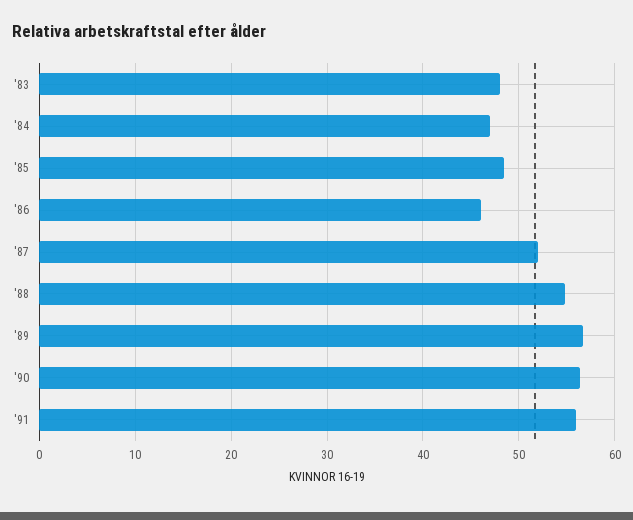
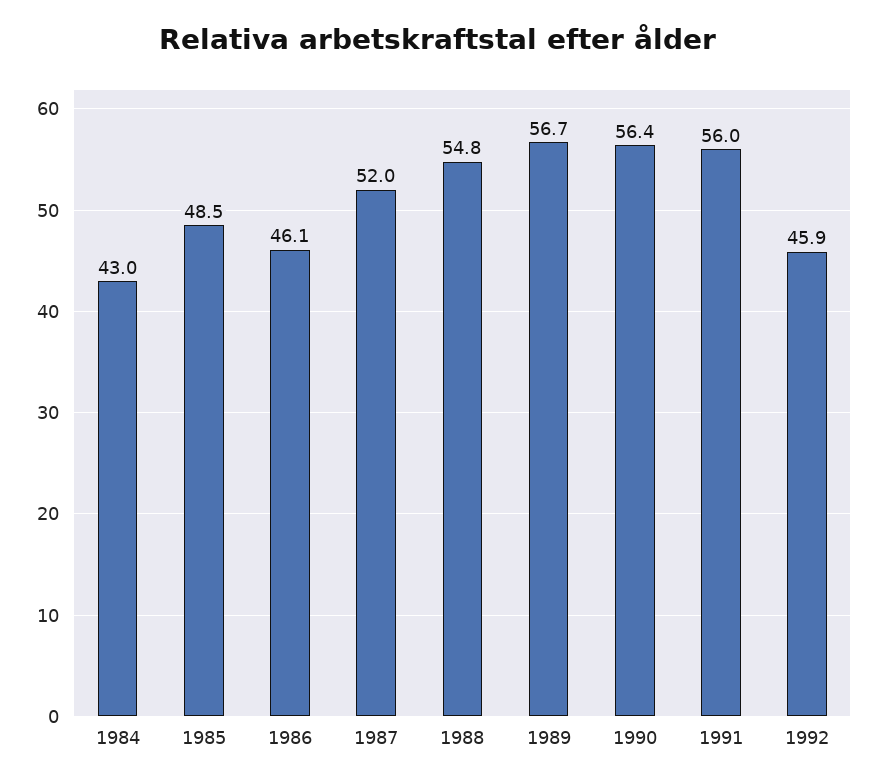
'83: 48 -> none
'84: 47 -> 43
1992: none -> 45.9

